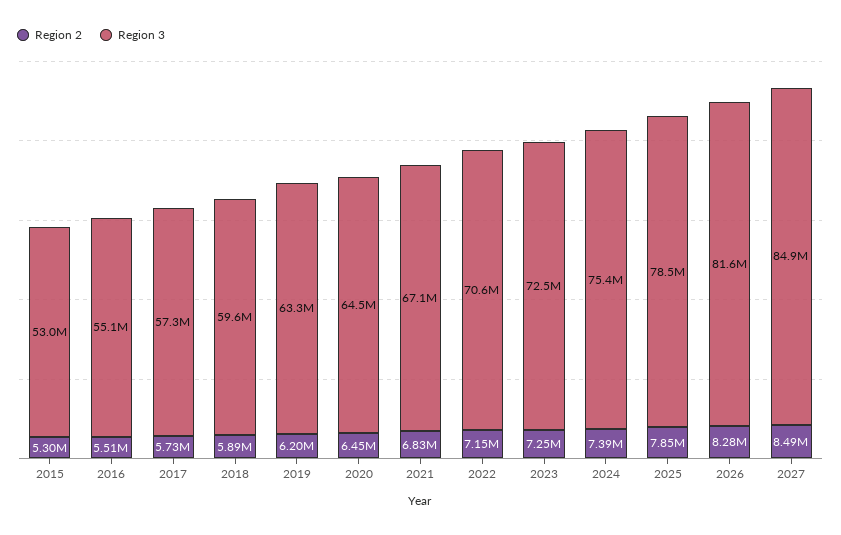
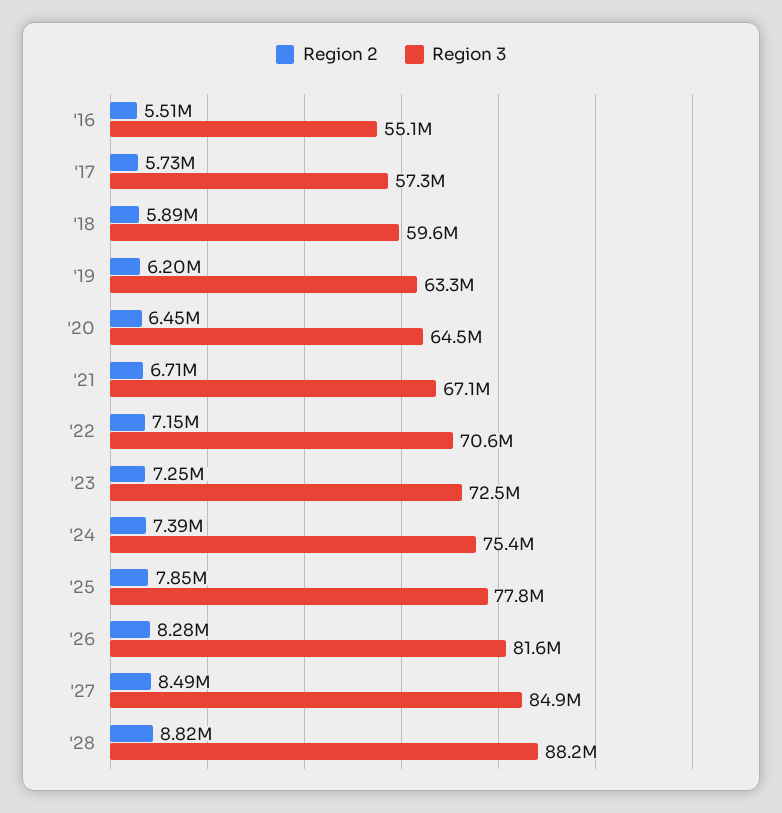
Region 2, 2015: 5300000 -> none
Region 3, 2015: 53000000 -> none
Region 2, 2021: 6830000 -> 6710000
Region 3, 2025: 78500000 -> 77800000
Region 2, '28: none -> 8820000
Region 3, '28: none -> 88200000

